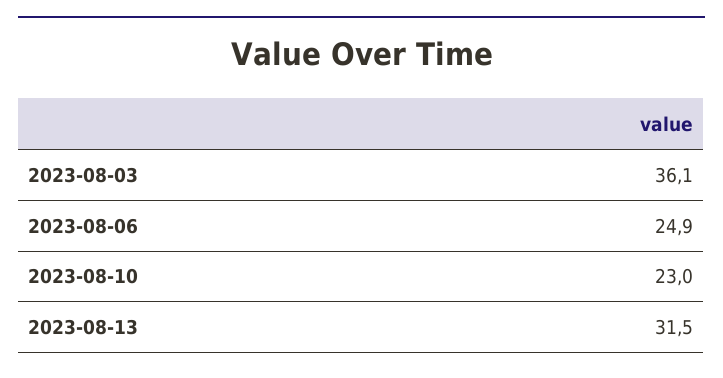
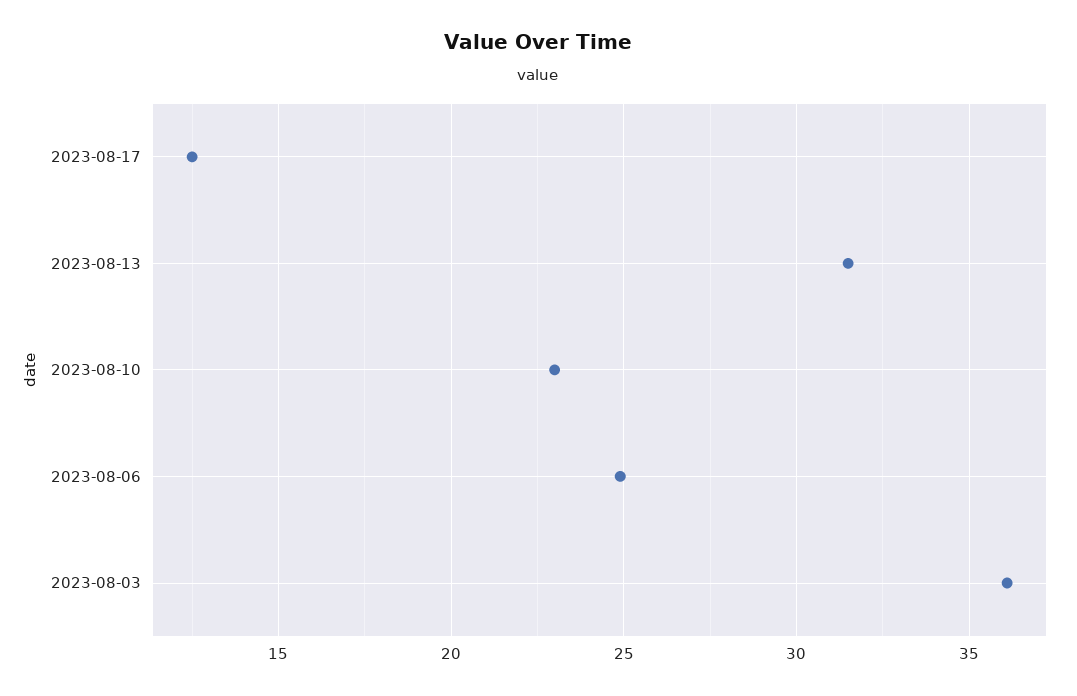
2023-08-17: none -> 12.5

